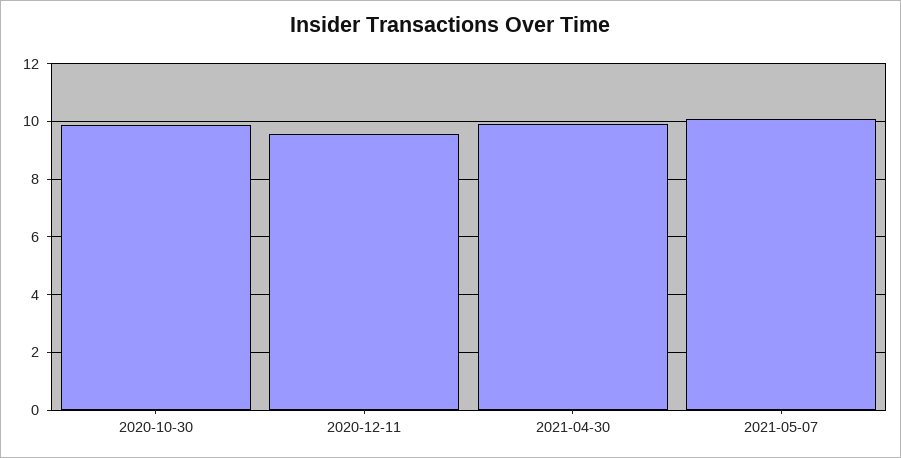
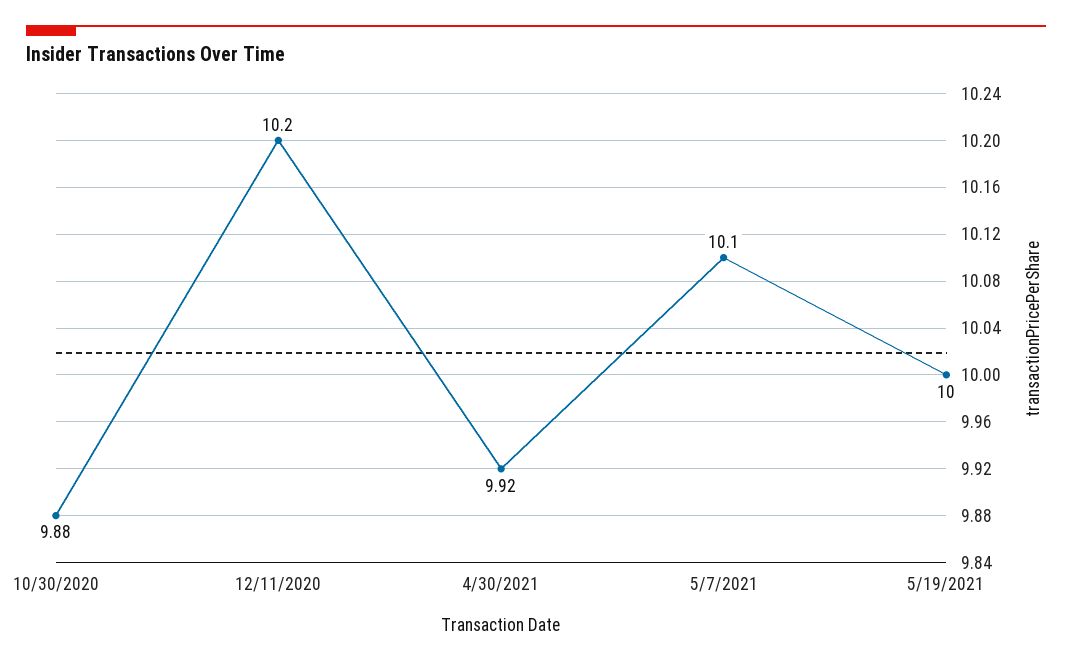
2020-12-11: 9.5 -> 10.2
5/19/2021: none -> 10

